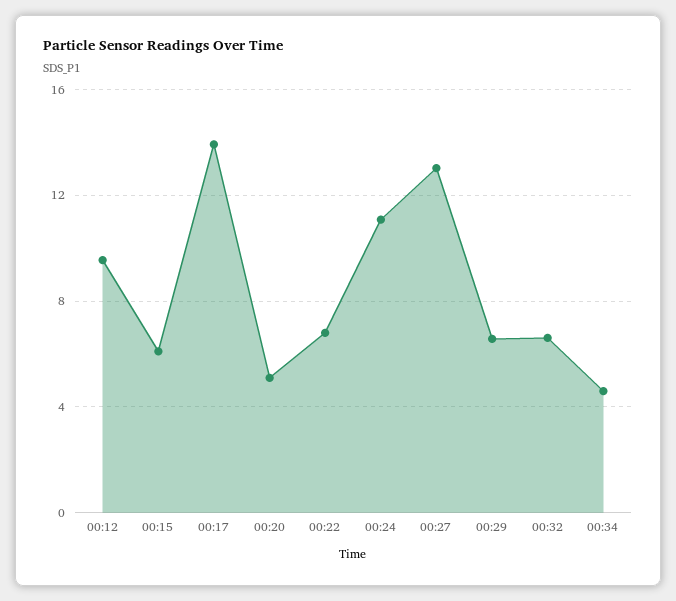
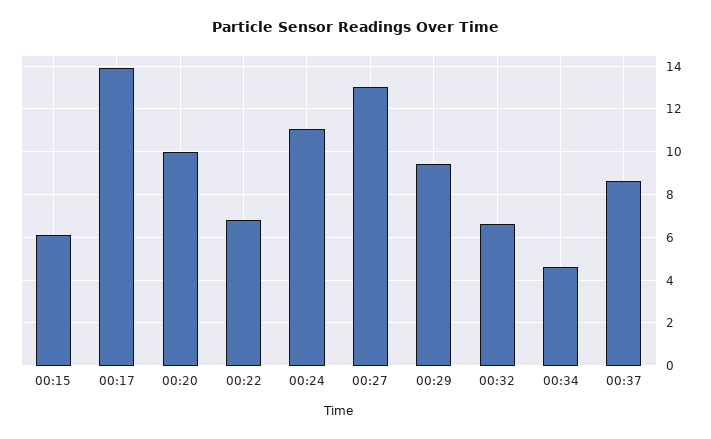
00:12: 9.5 -> none
00:20: 5 -> 10
00:29: 6.5 -> 9.5
00:37: none -> 8.5

